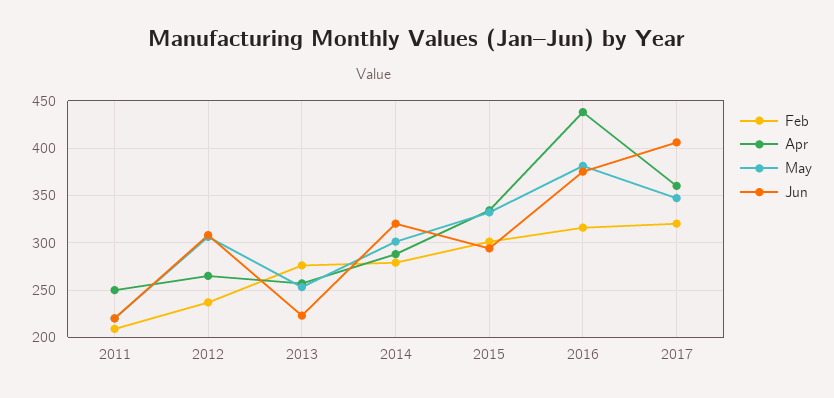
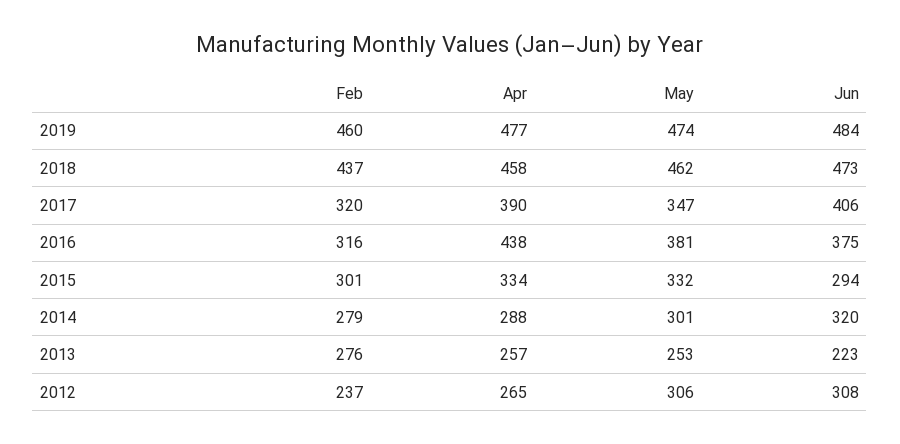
Feb, 2011: 210 -> none
Apr, 2011: 250 -> none
May, 2011: 220 -> none
Jun, 2011: 220 -> none
Apr, 2017: 360 -> 390
Feb, 2019: none -> 460
Apr, 2019: none -> 477
May, 2019: none -> 474
Jun, 2019: none -> 484
Feb, 2018: none -> 437
Apr, 2018: none -> 458
May, 2018: none -> 462
Jun, 2018: none -> 473

